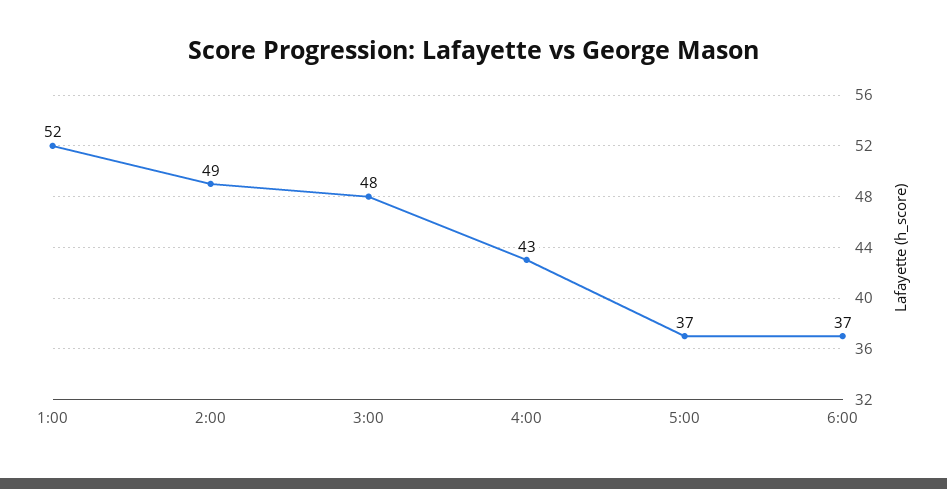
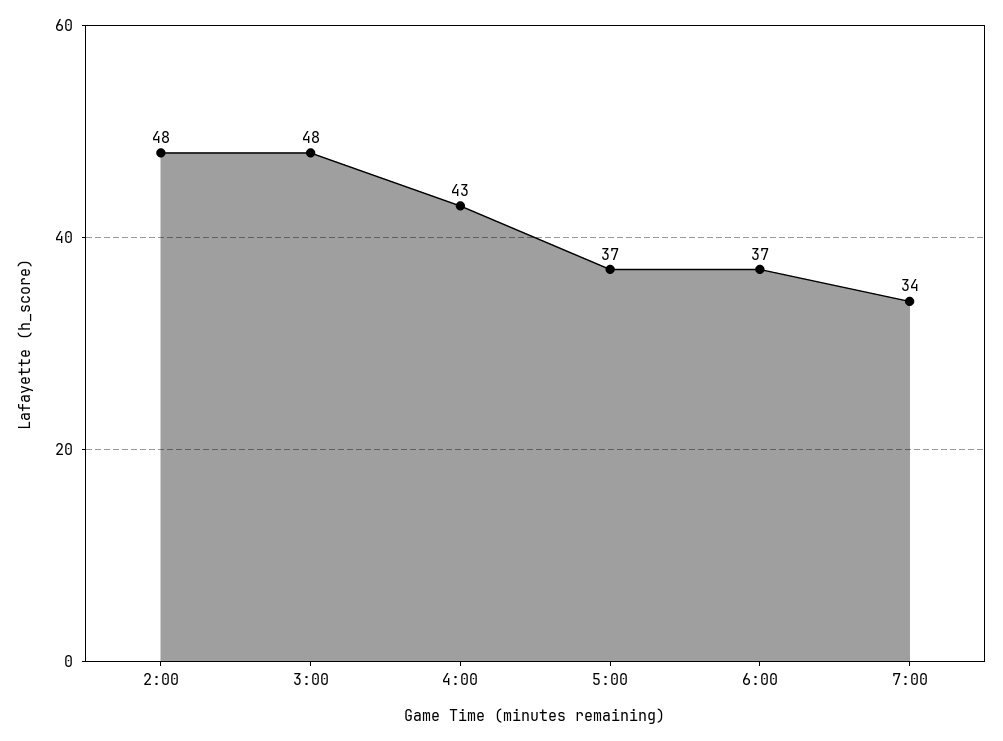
1:00: 52 -> none
2:00: 49 -> 48
7:00: none -> 34

